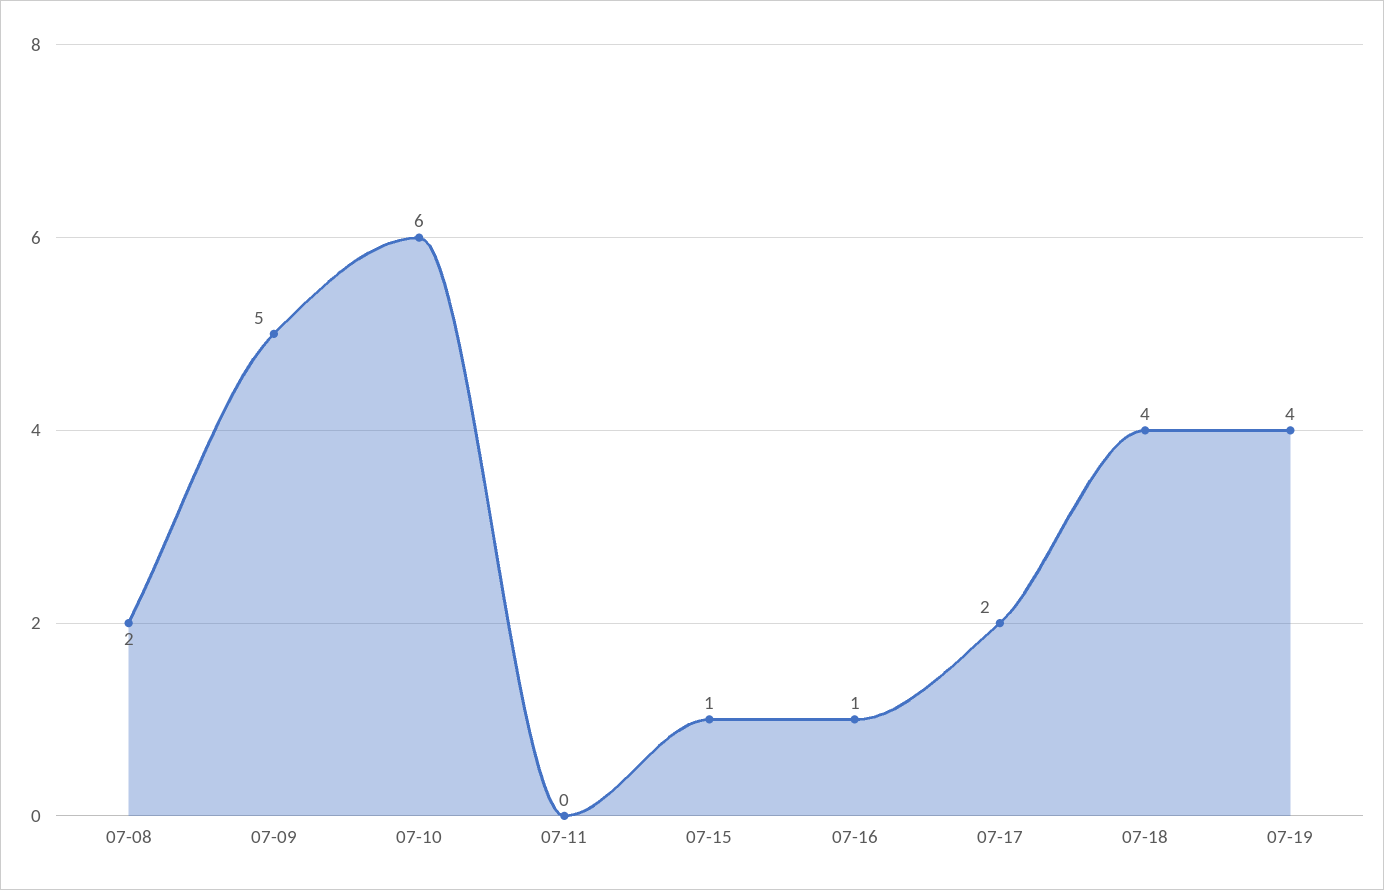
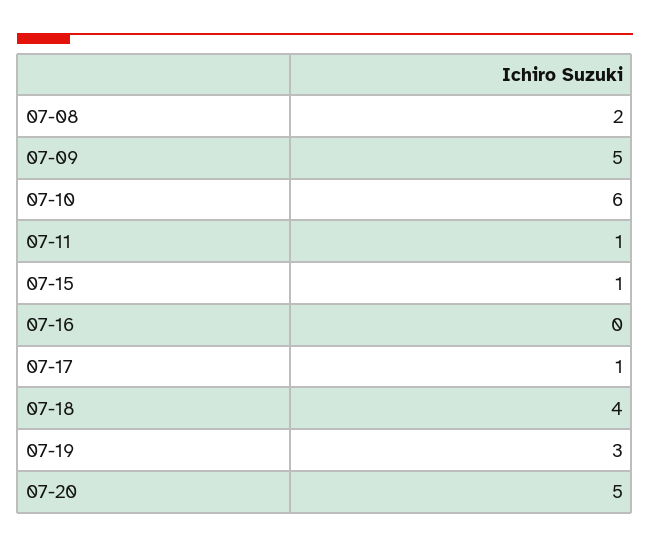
07-11: 0 -> 1
07-16: 1 -> 0
07-17: 2 -> 1
07-19: 4 -> 3
07-20: none -> 5

